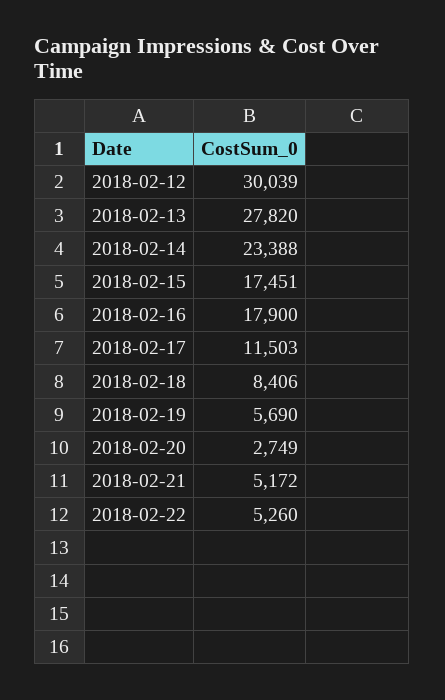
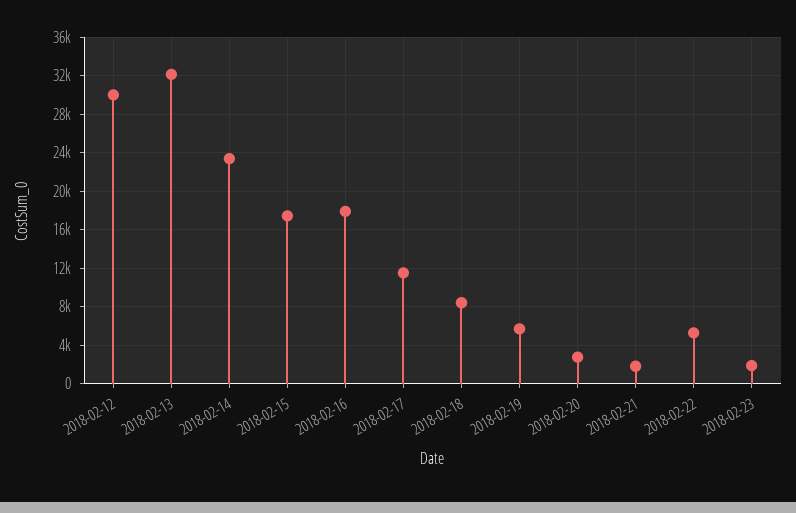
2018-02-13: 27820 -> 32000
2018-02-21: 5172 -> 2000
2018-02-23: none -> 2000

